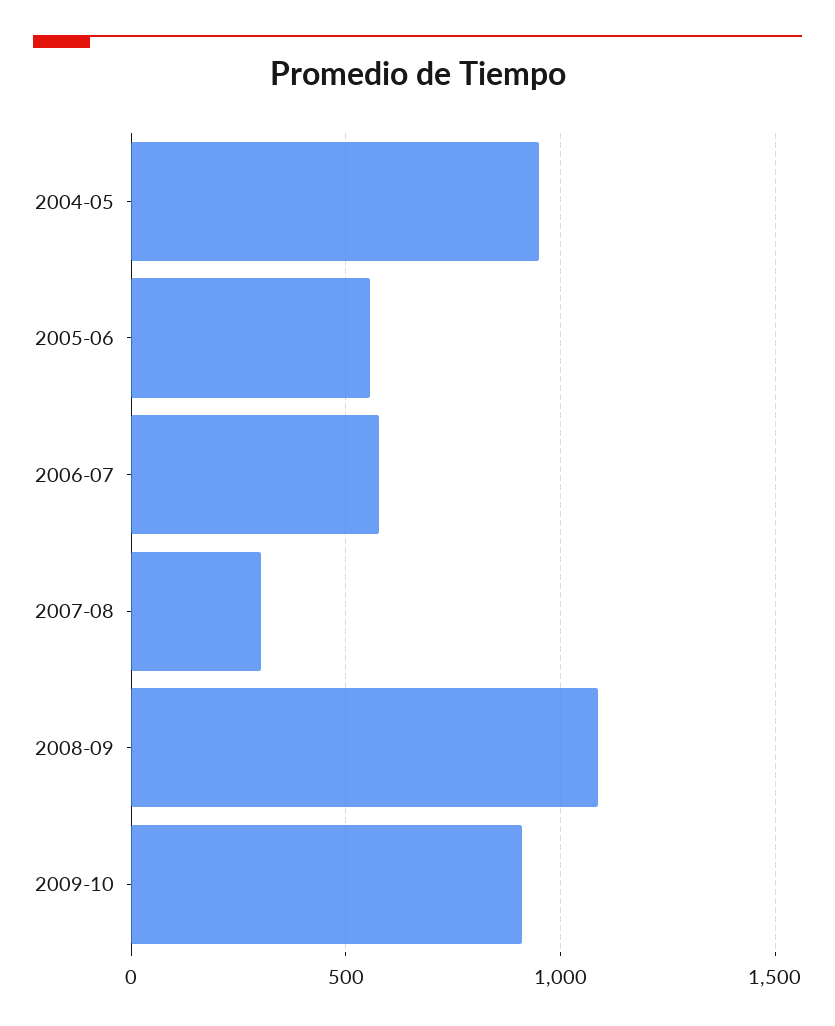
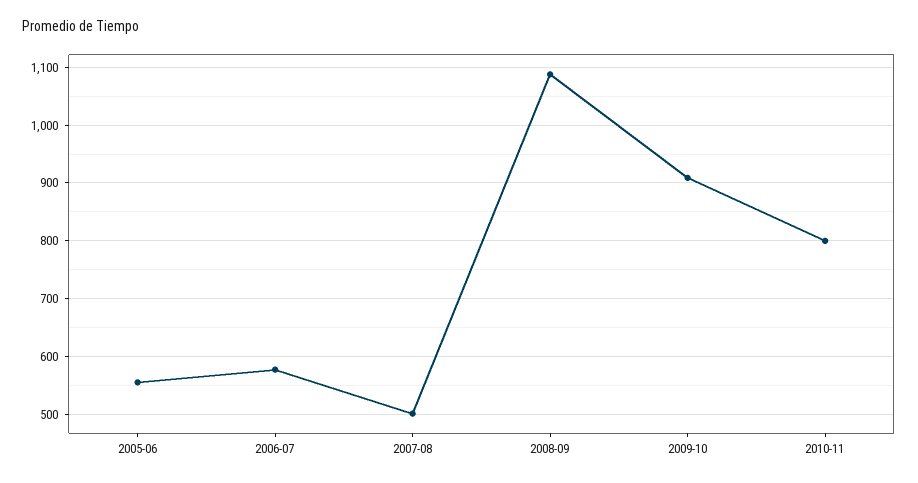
2004-05: 950 -> none
2007-08: 300 -> 500
2010-11: none -> 800

